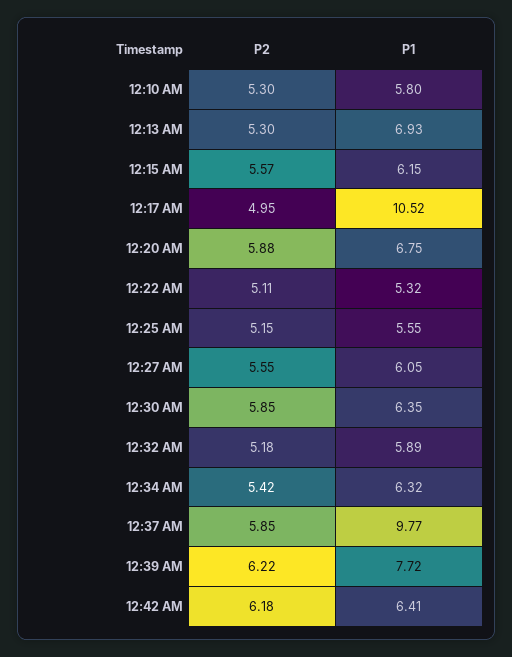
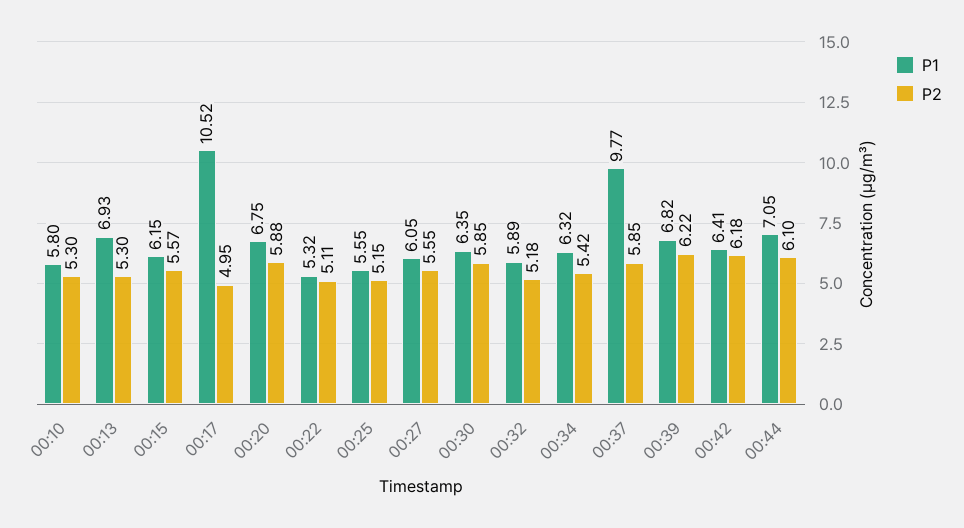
P1, 12:39 AM: 7.72 -> 6.82
P1, 00:44: none -> 7.05
P2, 00:44: none -> 6.1

